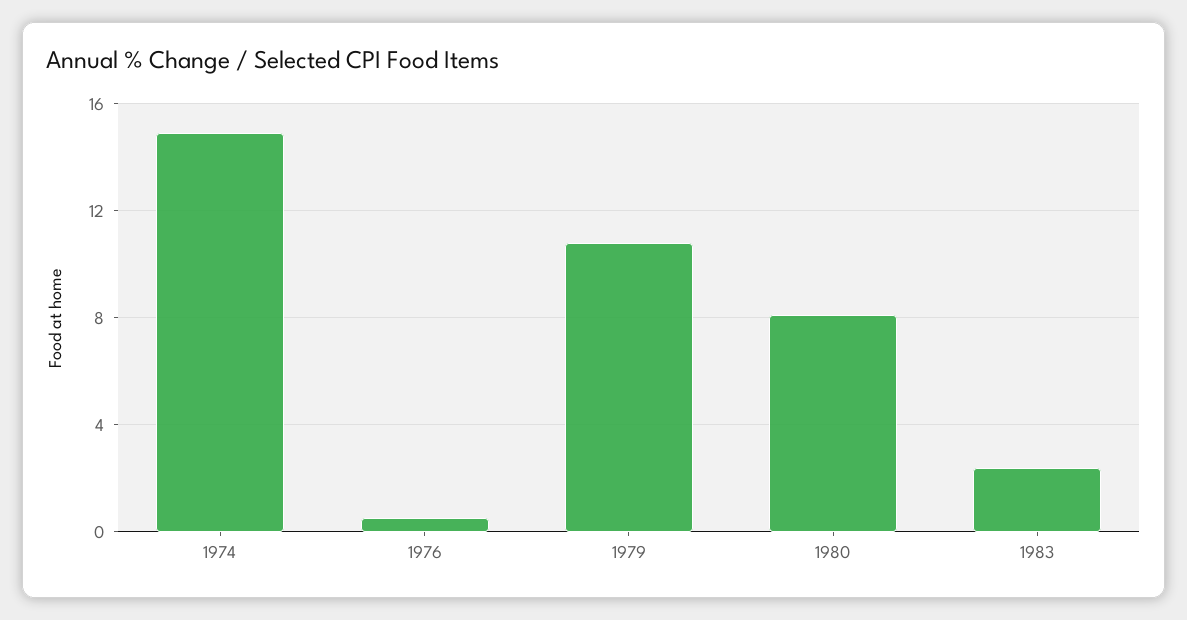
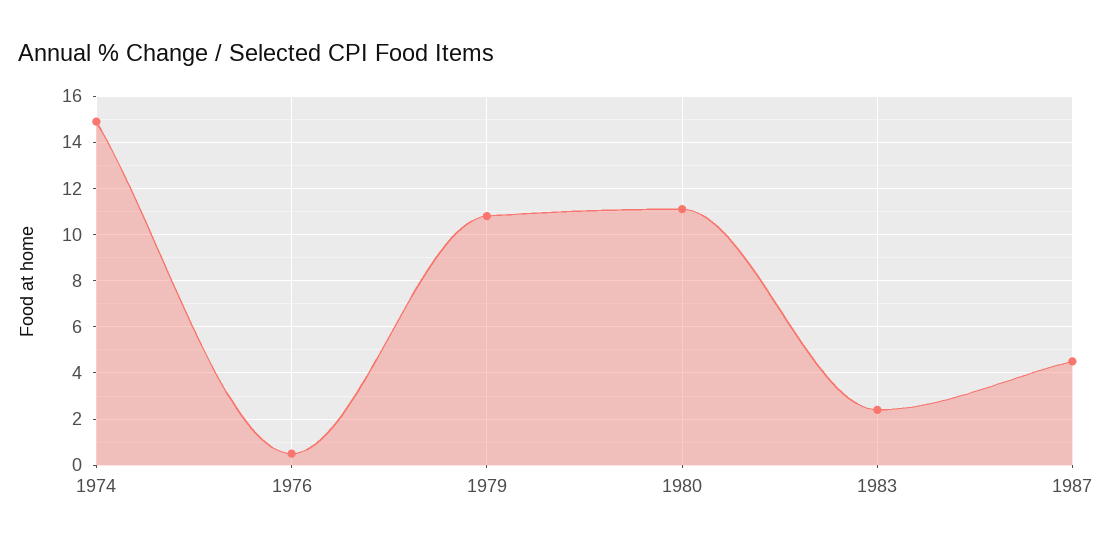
1980: 8 -> 11
1987: none -> 4.5

